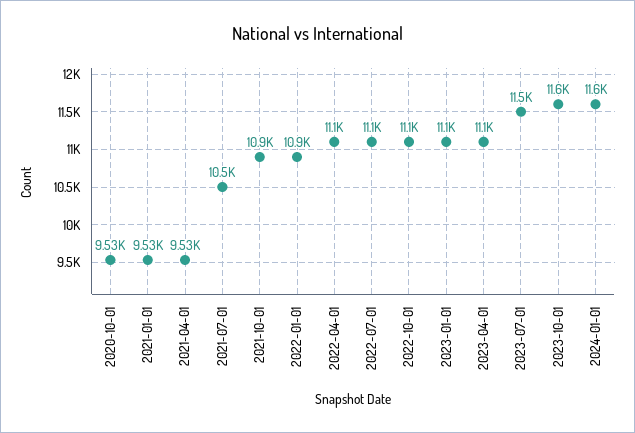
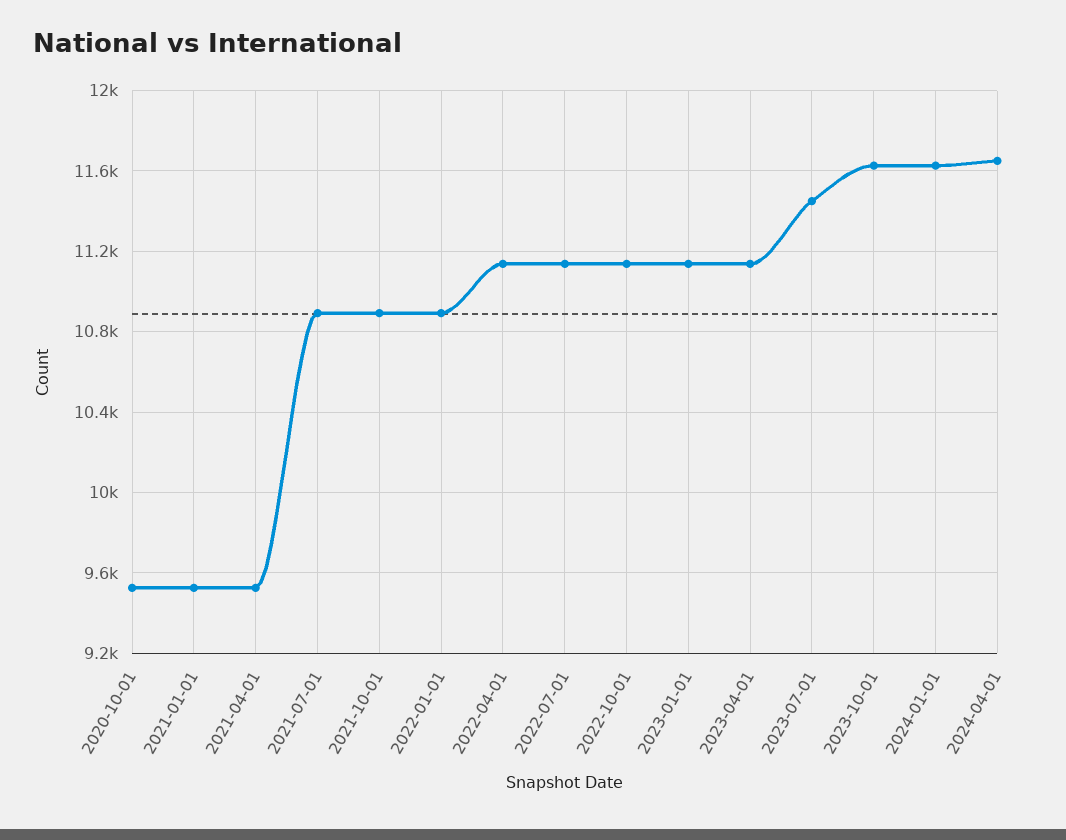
2021-07-01: 10500 -> 10900
2024-04-01: none -> 11650

